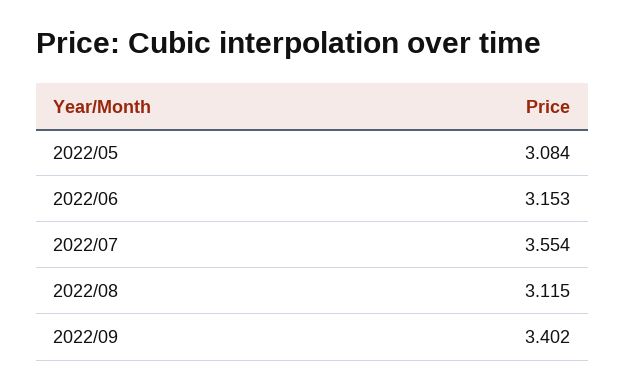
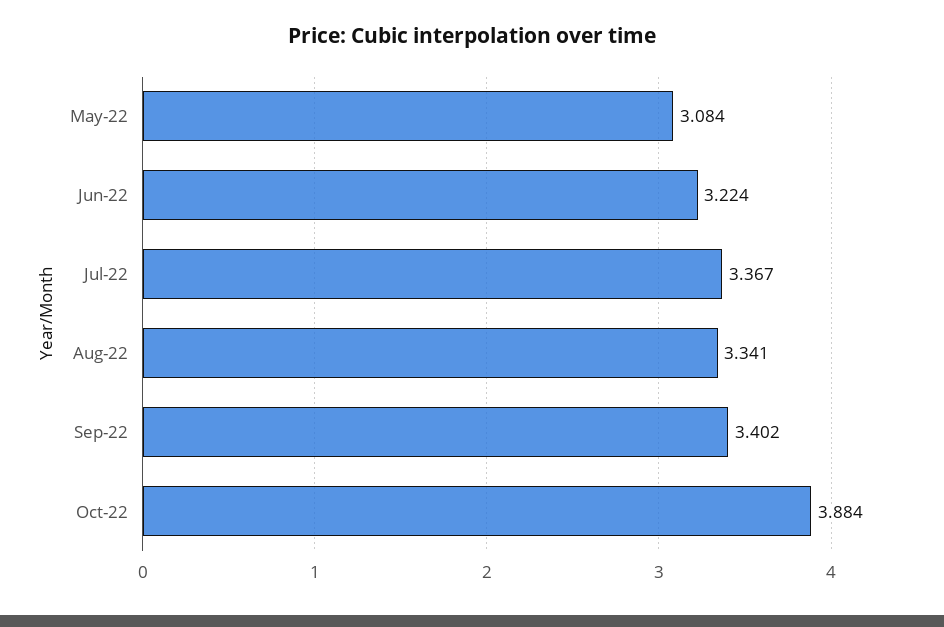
2022/06: 3.153 -> 3.224
2022/07: 3.554 -> 3.367
2022/08: 3.115 -> 3.341
Oct-22: none -> 3.884

